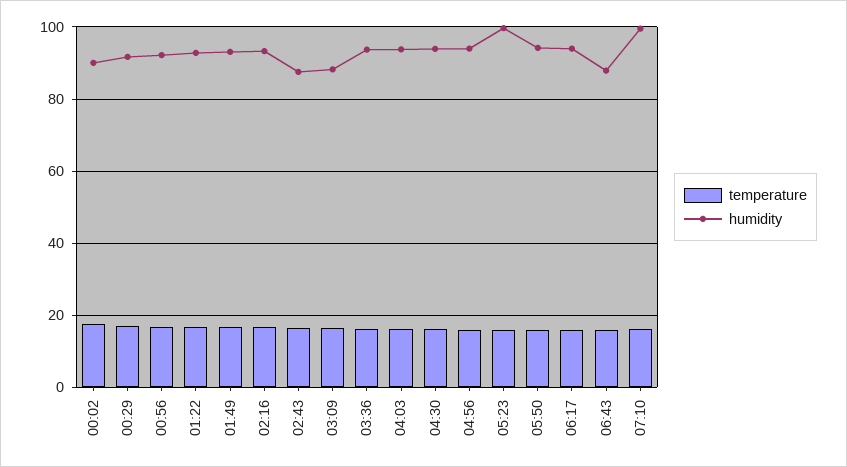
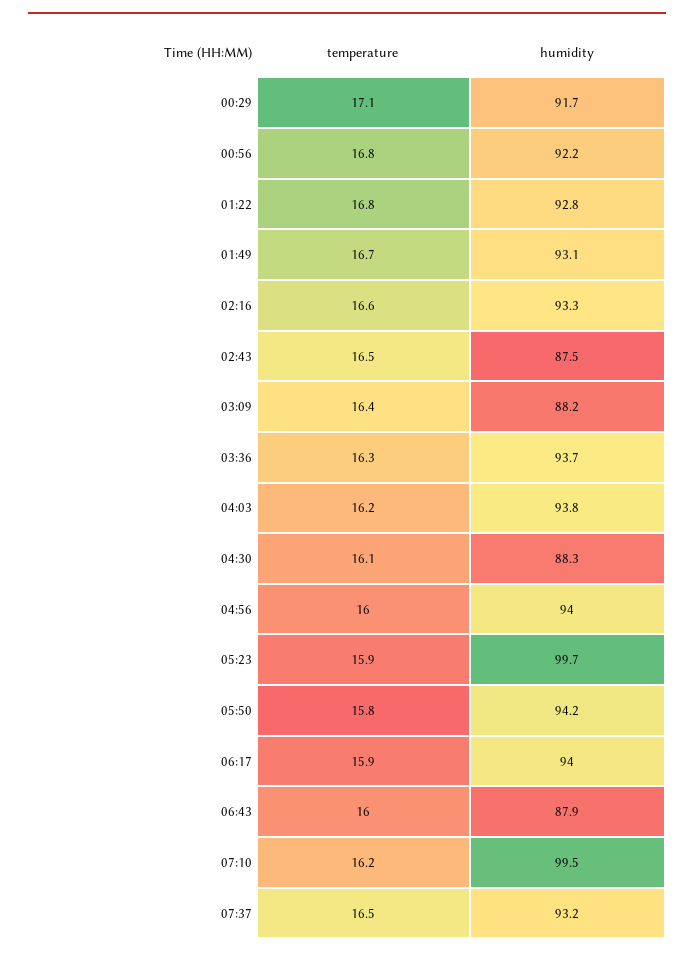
temperature, 00:02: 18 -> none
humidity, 00:02: 90 -> none
humidity, 04:30: 94 -> 88.3
temperature, 07:37: none -> 16.5
humidity, 07:37: none -> 93.2

